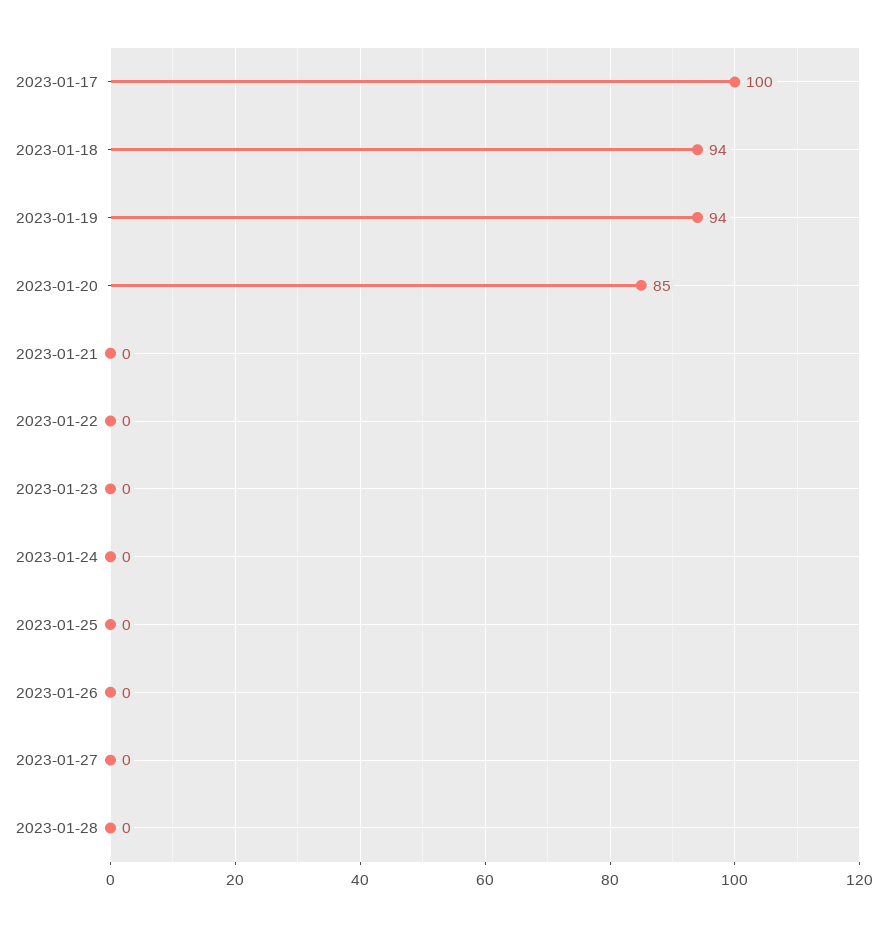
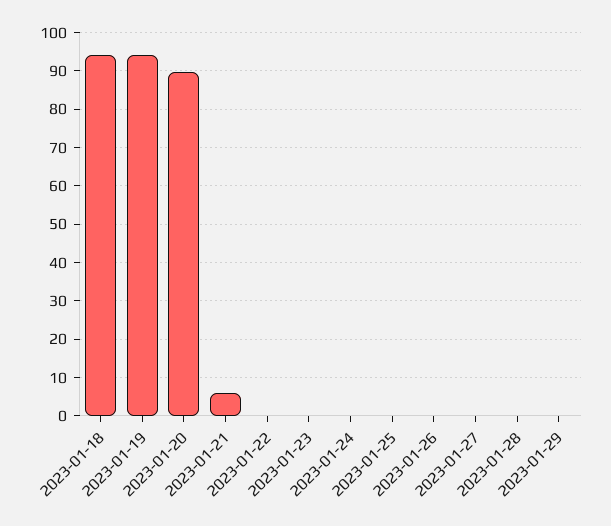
2023-01-17: 100 -> none
2023-01-20: 85 -> 90
2023-01-21: 0 -> 6
2023-01-29: none -> 0

